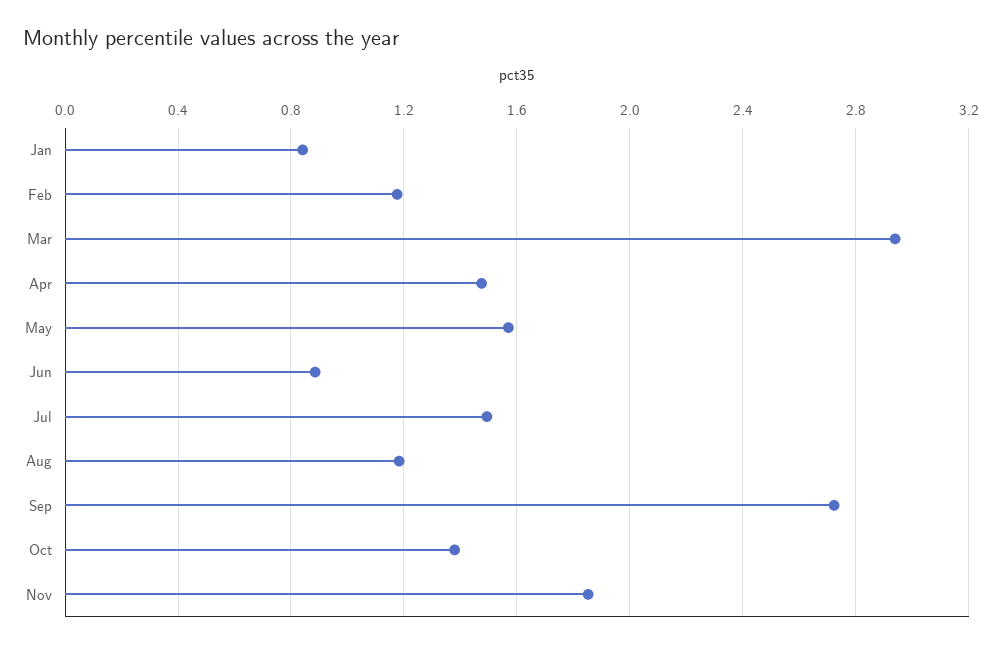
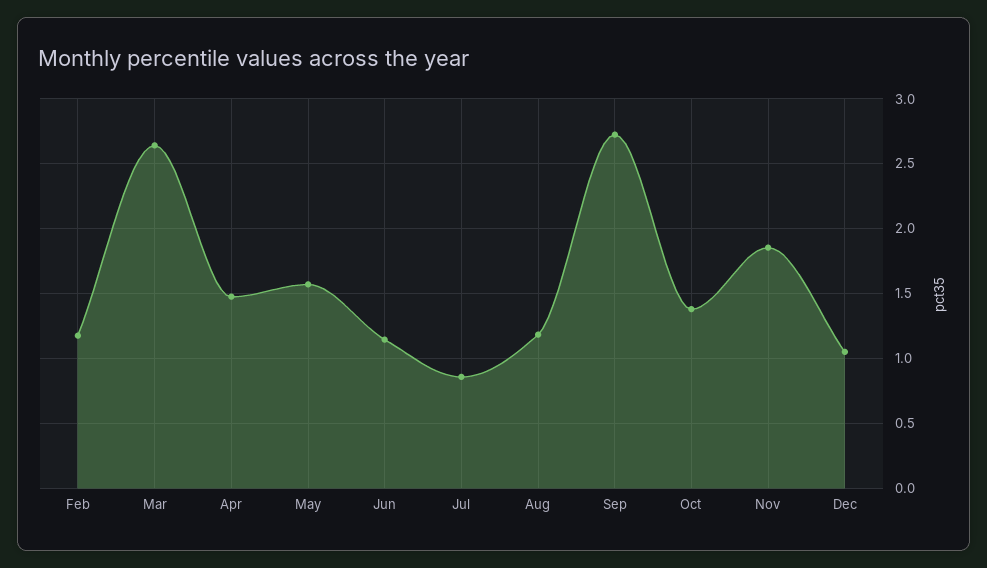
Jan: 0.85 -> none
Mar: 2.95 -> 2.65
Jun: 0.9 -> 1.15
Jul: 1.5 -> 0.85
Dec: none -> 1.05

